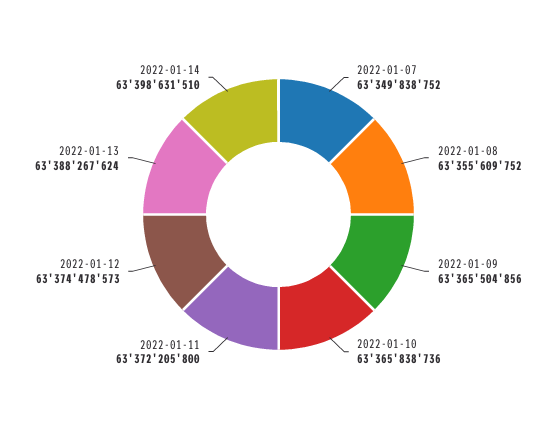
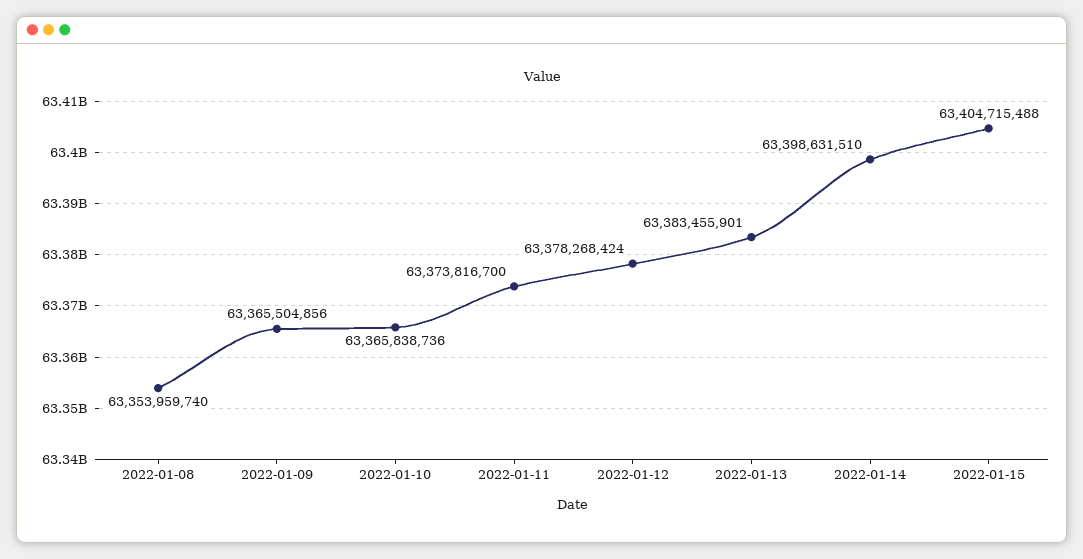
2022-01-07: 63349838752 -> none
2022-01-08: 63355609752 -> 63353959740
2022-01-11: 63372205800 -> 63373816700
2022-01-12: 63374478573 -> 63378268424
2022-01-13: 63388267624 -> 63383455901
2022-01-15: none -> 63404715488

